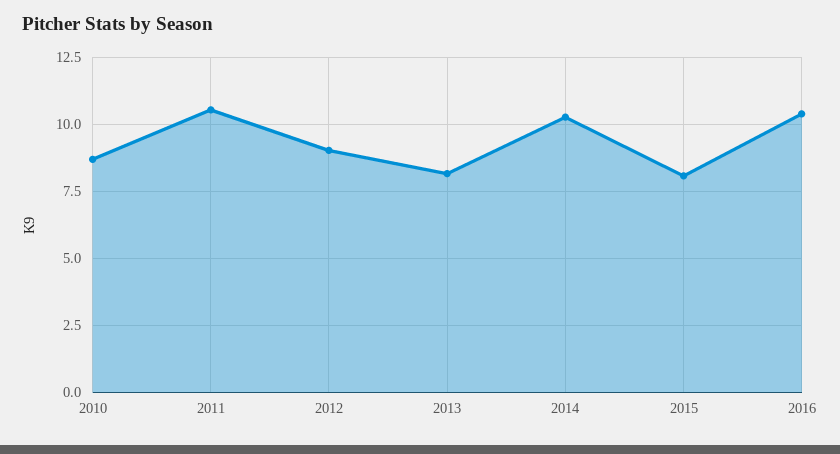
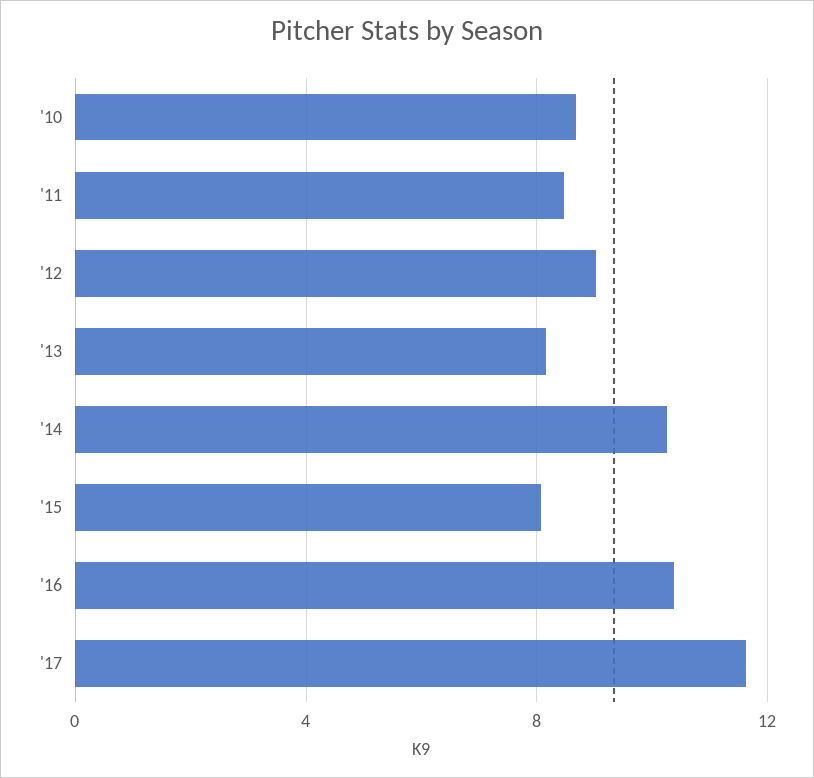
2011: 10.5 -> 8.5
'17: none -> 11.5

